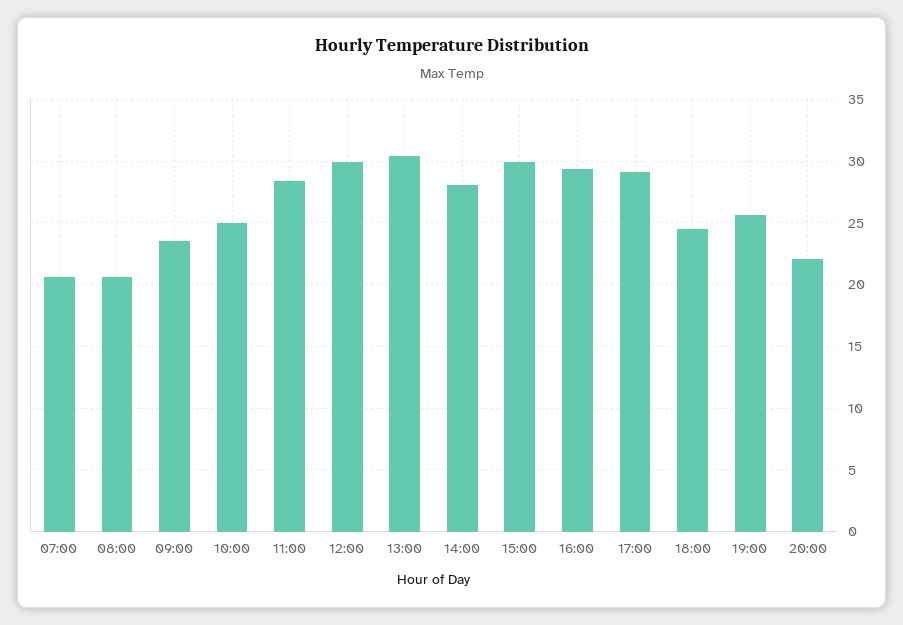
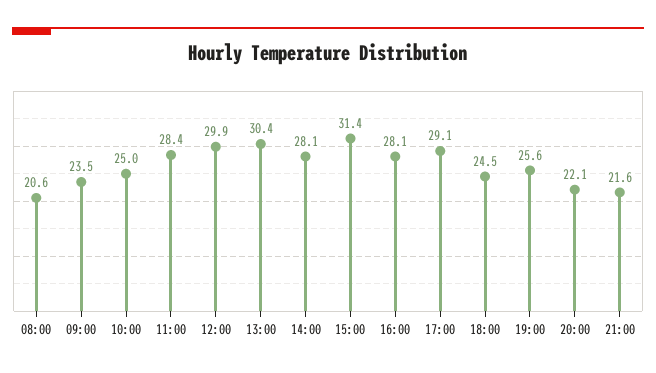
07:00: 20.5 -> none
15:00: 30 -> 31.4
16:00: 29.5 -> 28.1
21:00: none -> 21.6

